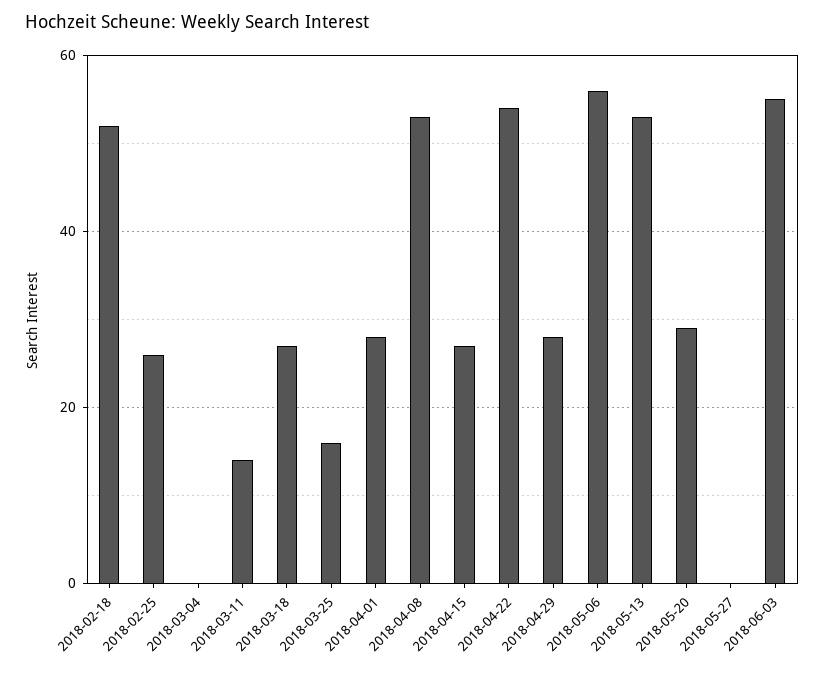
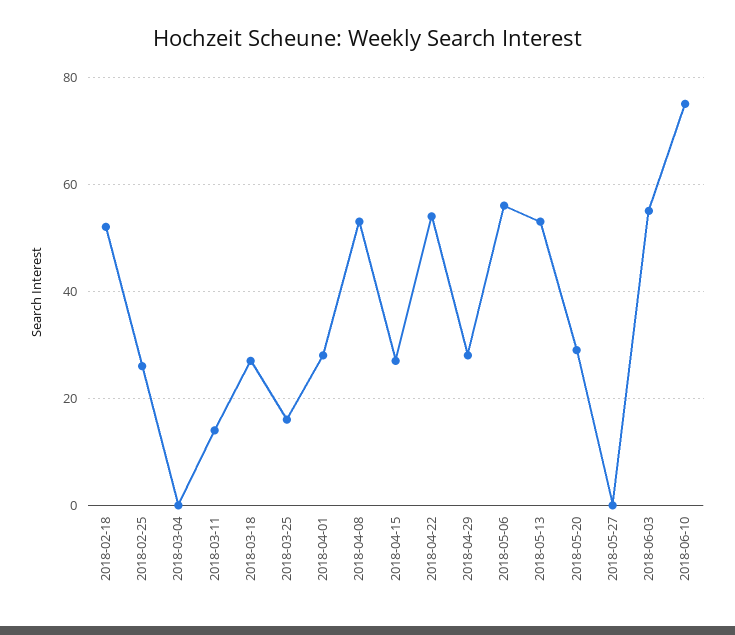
2018-06-10: none -> 75

